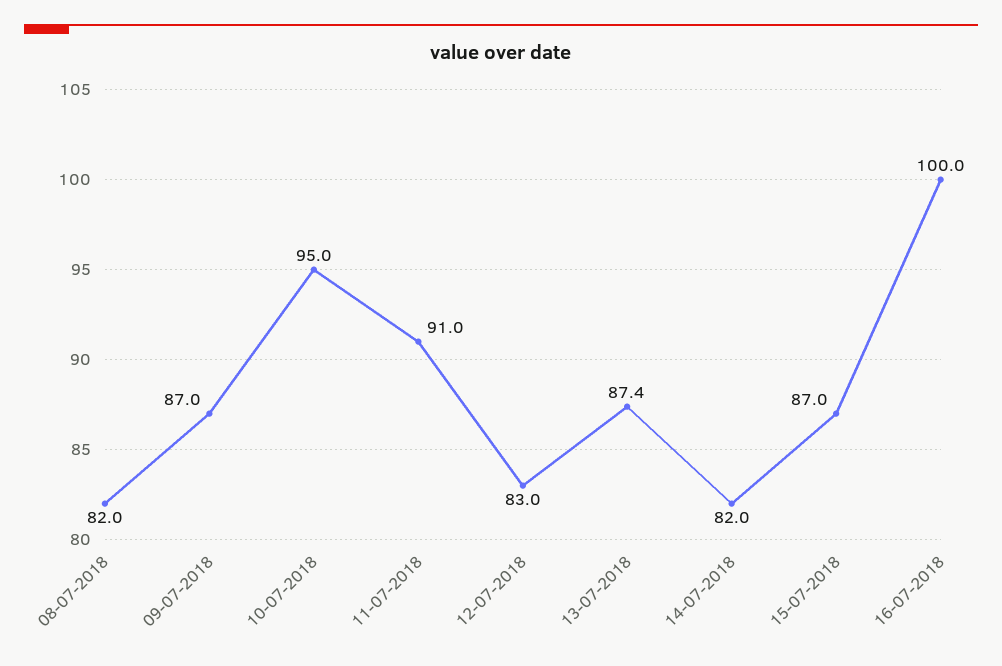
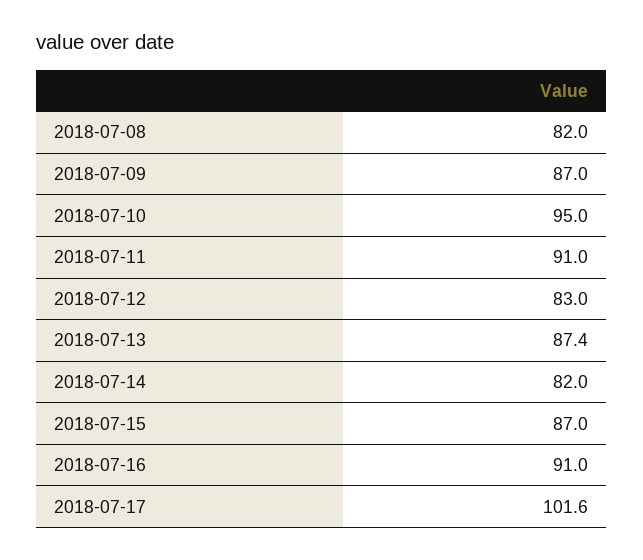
16-07-2018: 100 -> 91
2018-07-17: none -> 101.6

